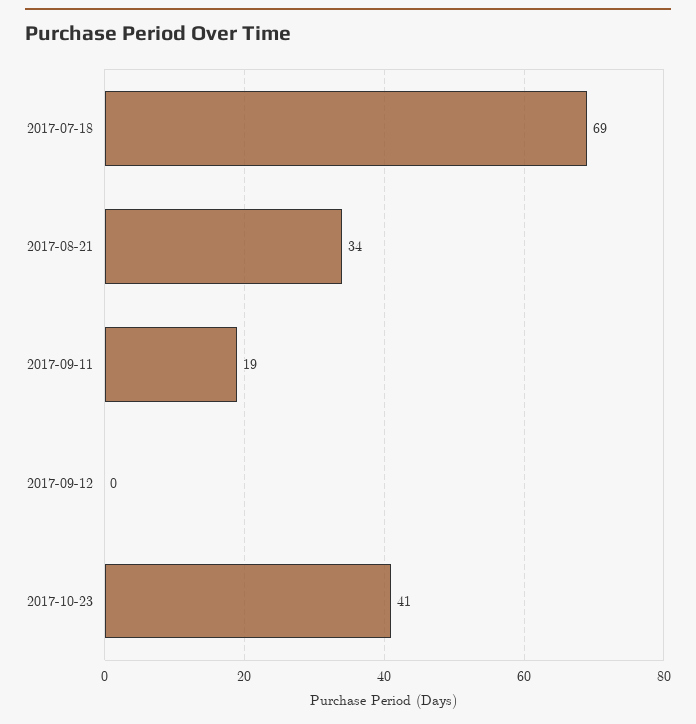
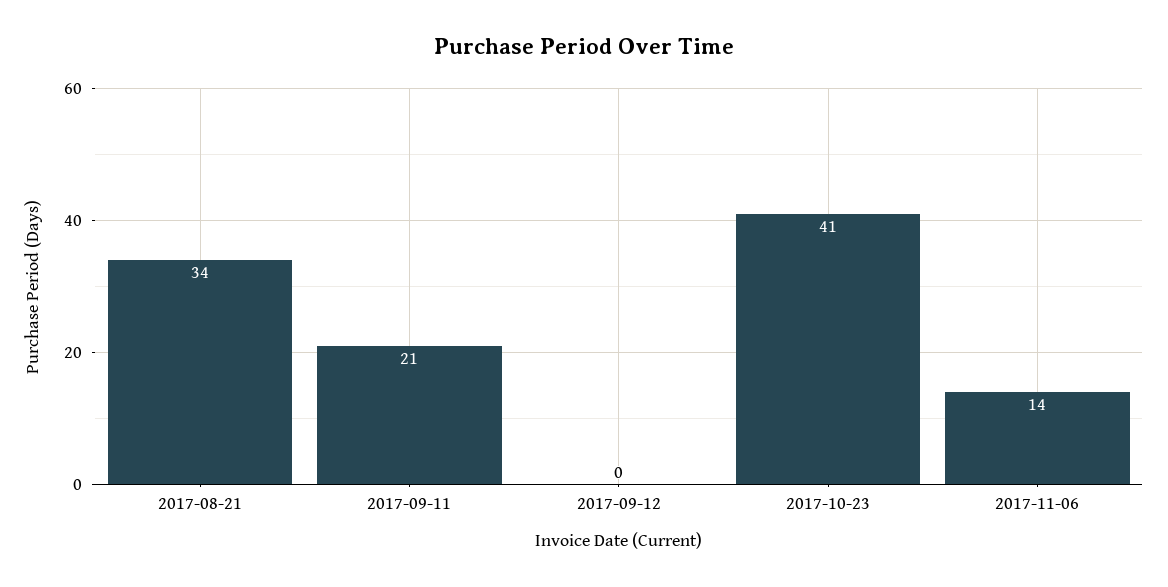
2017-07-18: 69 -> none
2017-09-11: 19 -> 21
2017-11-06: none -> 14

